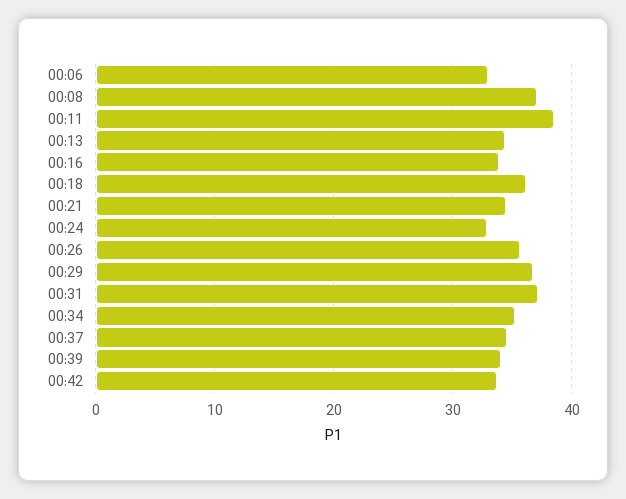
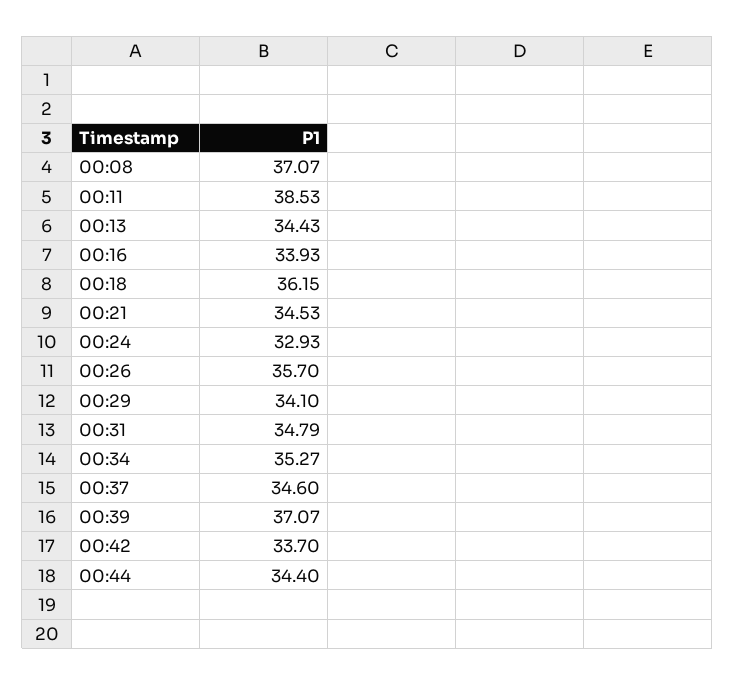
00:06: 33 -> none
00:29: 37 -> 34.1
00:31: 37 -> 34.79
00:39: 34 -> 37.07
00:44: none -> 34.4

